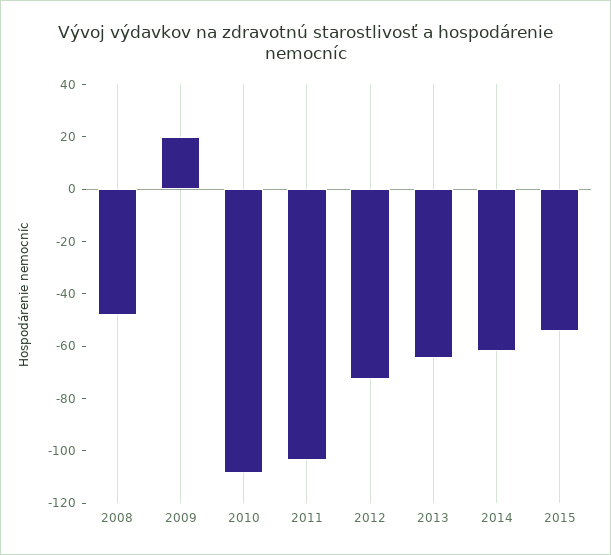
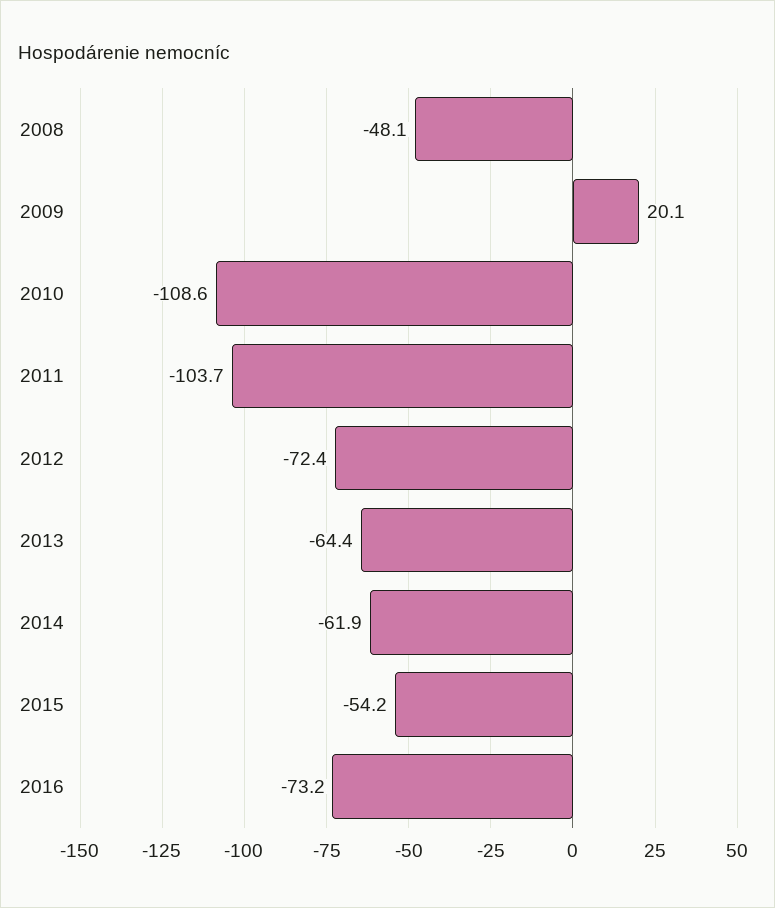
2016: none -> -73.2

